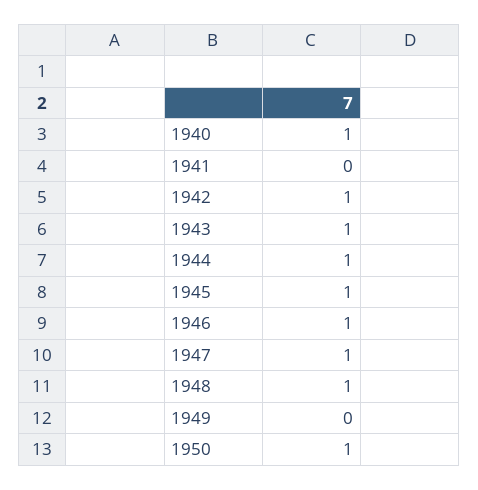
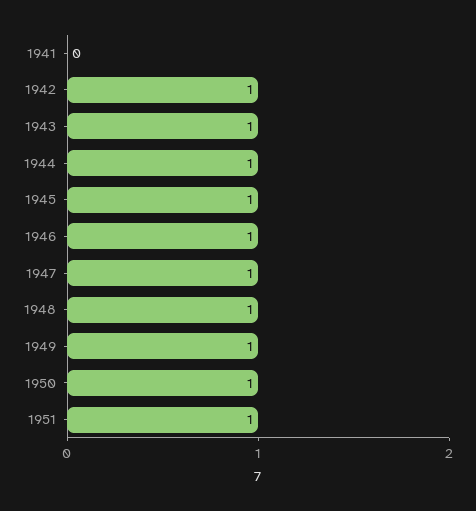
1940: 1 -> none
1949: 0 -> 1
1951: none -> 1

